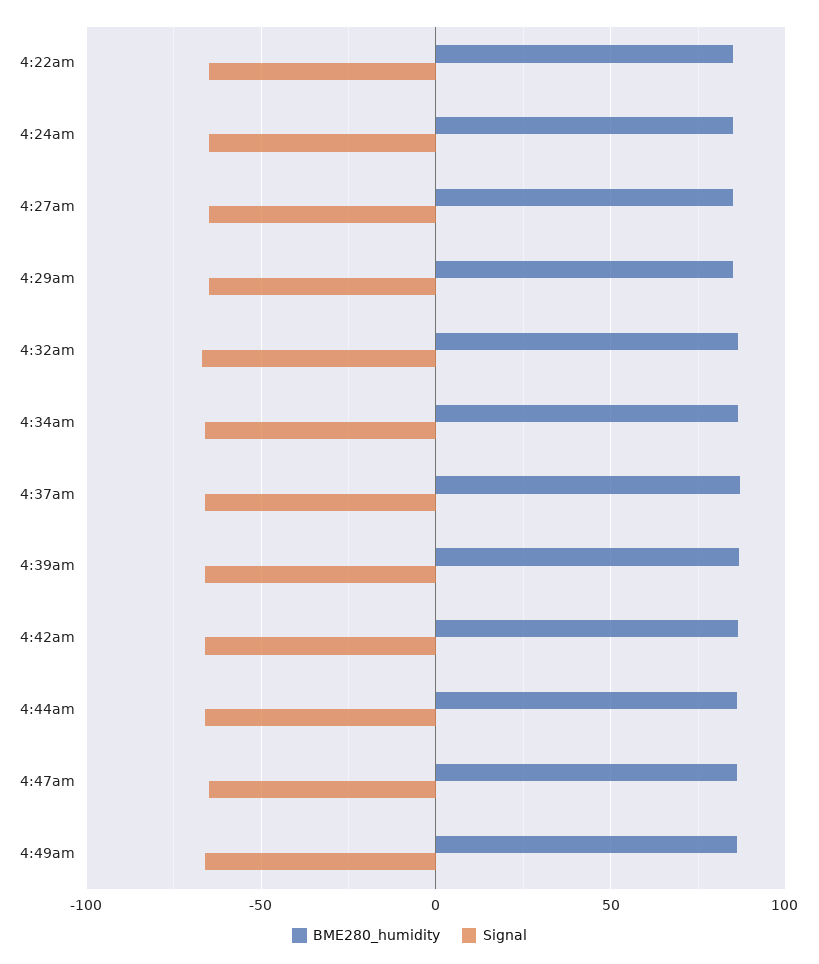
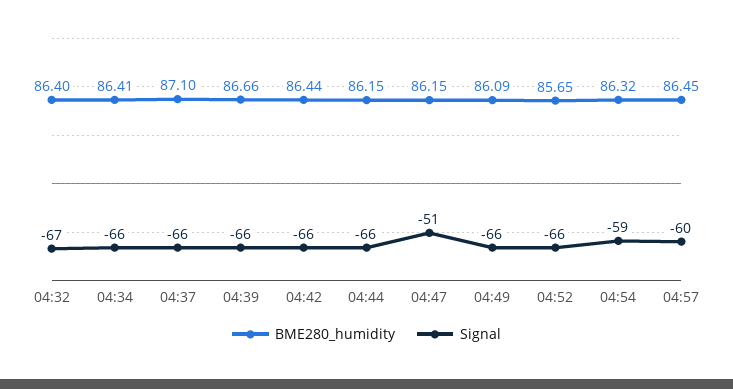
BME280_humidity, 4:22am: 85 -> none
Signal, 4:22am: -65 -> none
BME280_humidity, 4:24am: 85 -> none
Signal, 4:24am: -65 -> none
BME280_humidity, 4:27am: 85 -> none
Signal, 4:27am: -65 -> none
BME280_humidity, 4:29am: 85 -> none
Signal, 4:29am: -65 -> none
Signal, 4:47am: -65 -> -51
BME280_humidity, 04:52: none -> 85.65
Signal, 04:52: none -> -66
BME280_humidity, 04:54: none -> 86.32
Signal, 04:54: none -> -59
BME280_humidity, 04:57: none -> 86.45
Signal, 04:57: none -> -60

